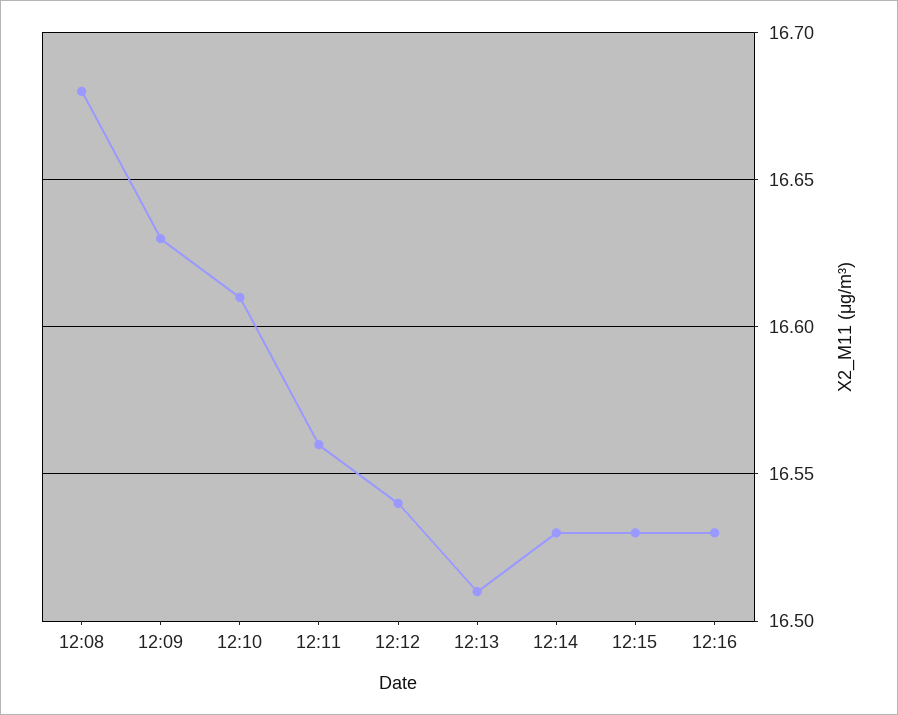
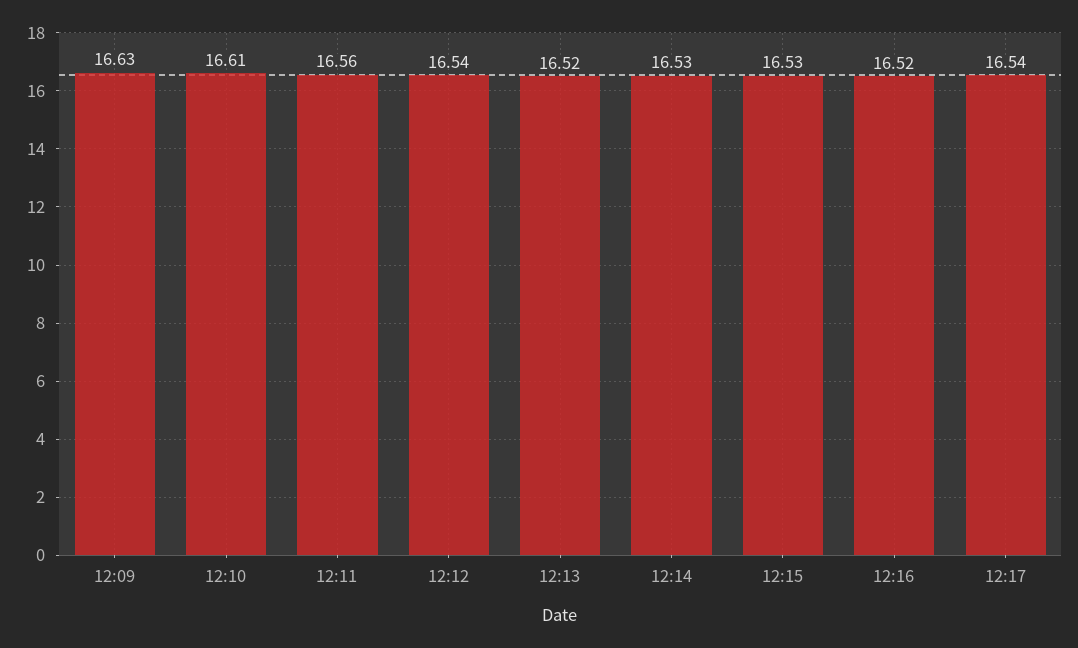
12:08: 16.68 -> none
12:13: 16.51 -> 16.52
12:16: 16.53 -> 16.52
12:17: none -> 16.54

